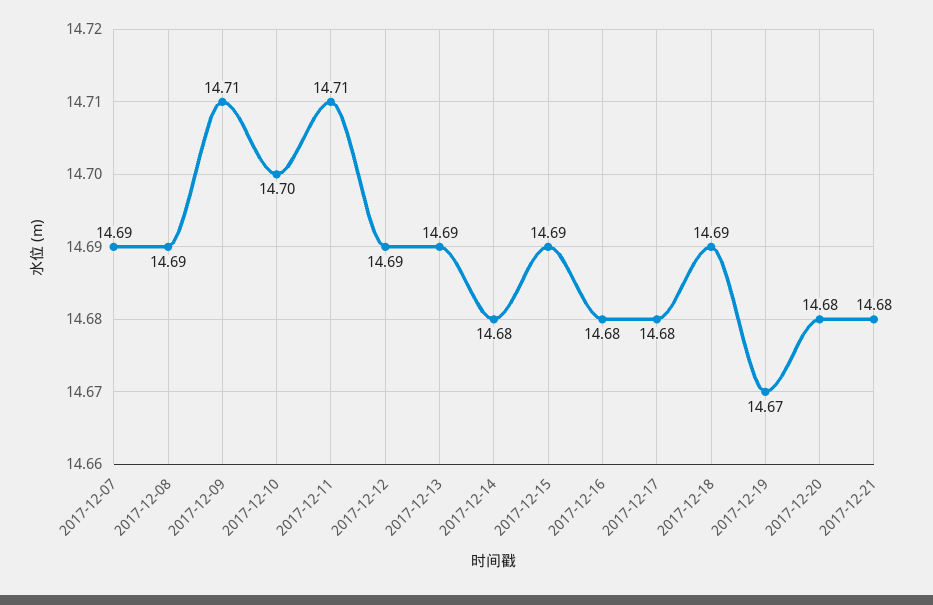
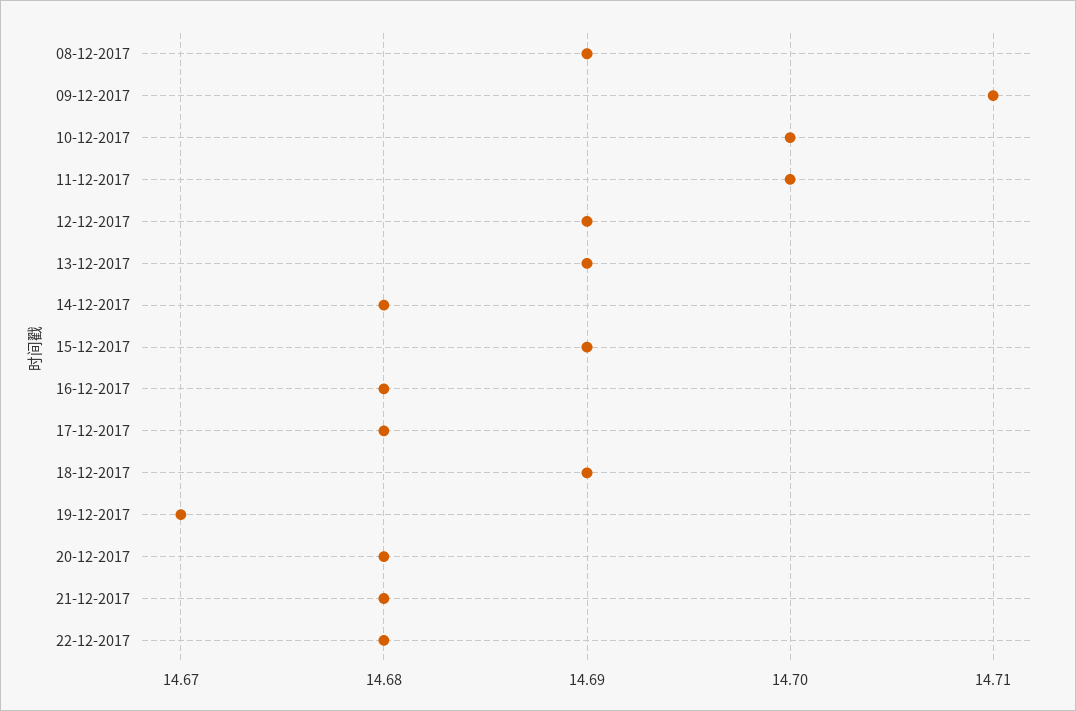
2017-12-07: 14.69 -> none
2017-12-11: 14.71 -> 14.7
22-12-2017: none -> 14.68

